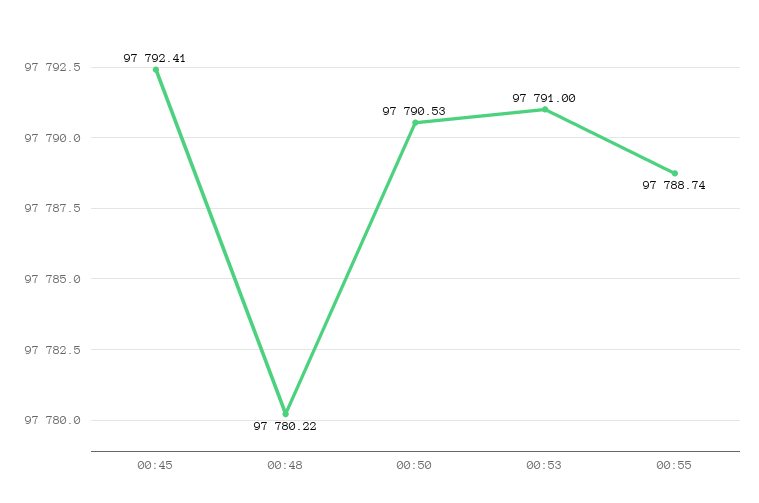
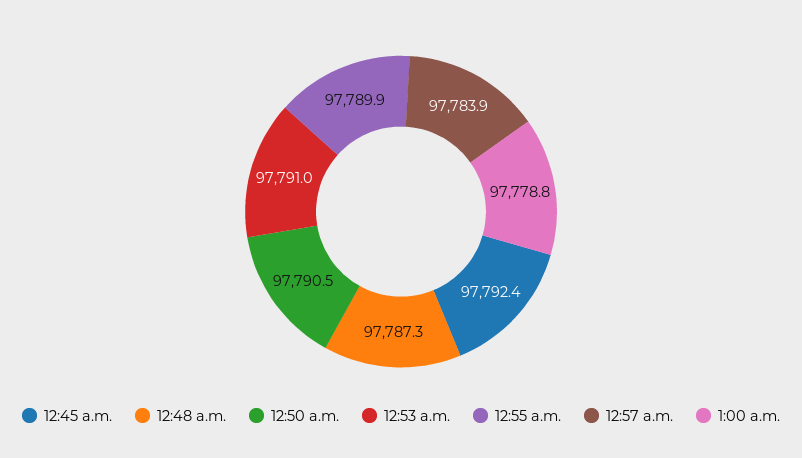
00:48: 97780.22 -> 97787.3
00:55: 97788.74 -> 97789.9
12:57 a.m.: none -> 97783.9
1:00 a.m.: none -> 97778.8

